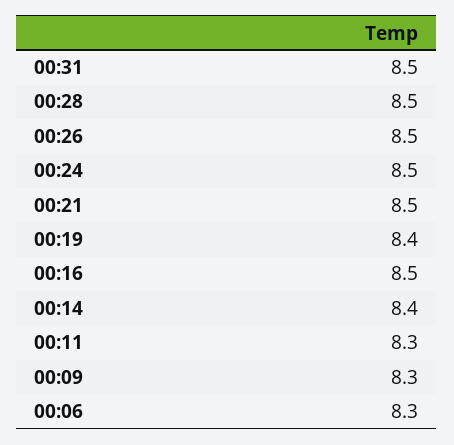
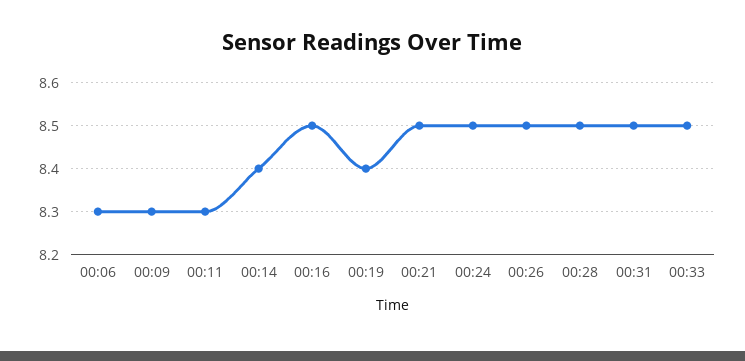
00:33: none -> 8.5

